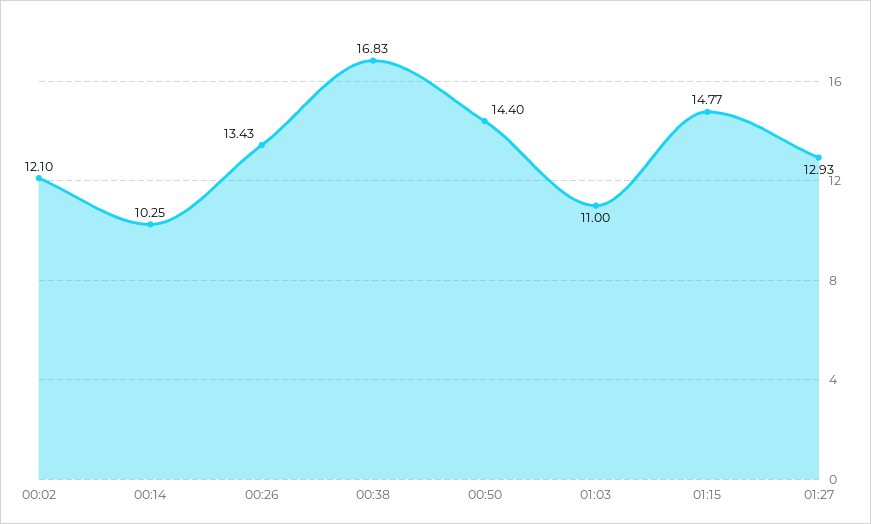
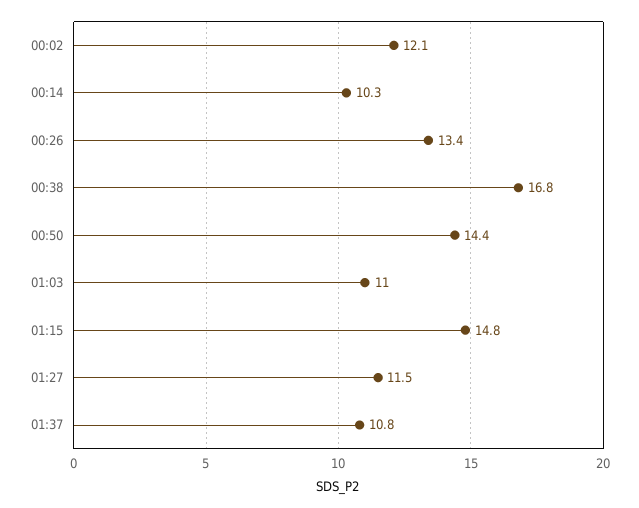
01:27: 12.93 -> 11.5
01:37: none -> 10.8

